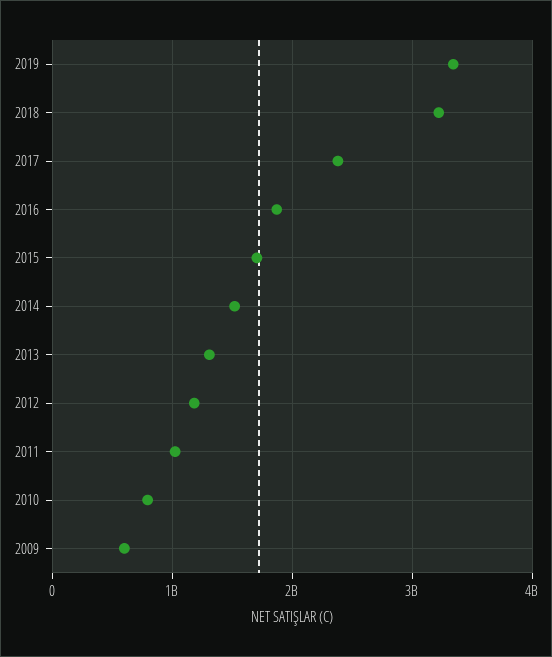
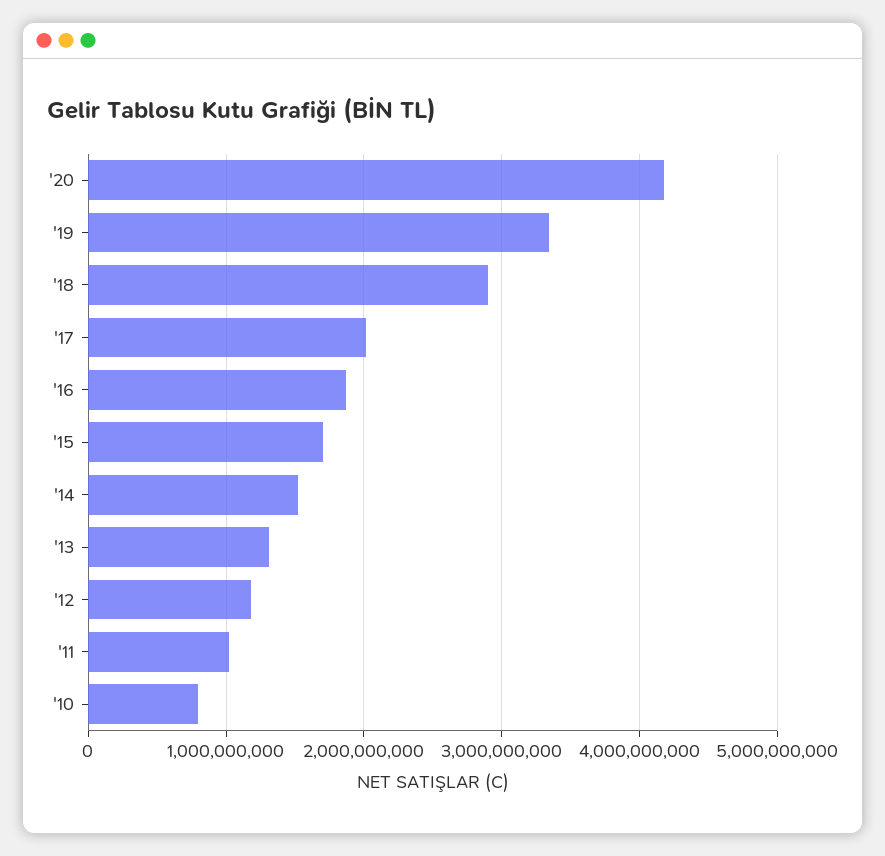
2018: 3200000000 -> 2900000000
2017: 2400000000 -> 2000000000
2009: 600000000 -> none
'20: none -> 4200000000

